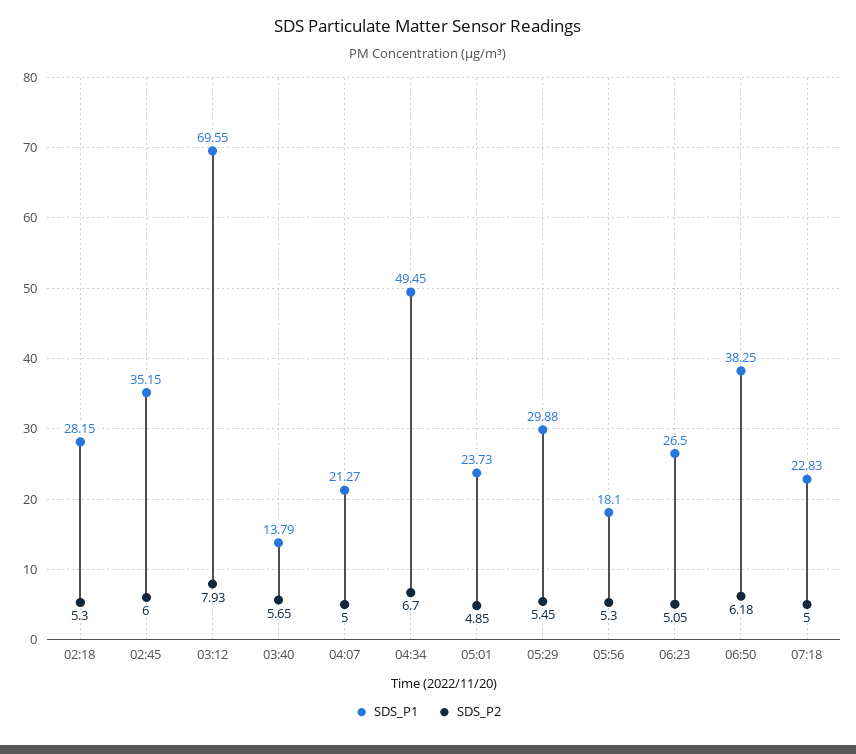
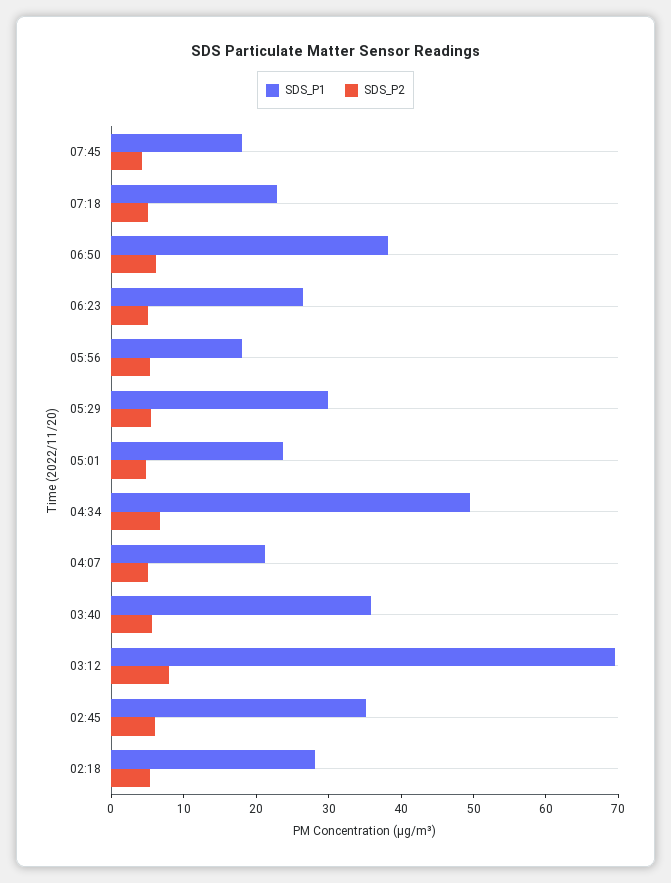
SDS_P1, 03:40: 13.79 -> 36
SDS_P1, 07:45: none -> 18
SDS_P2, 07:45: none -> 4

